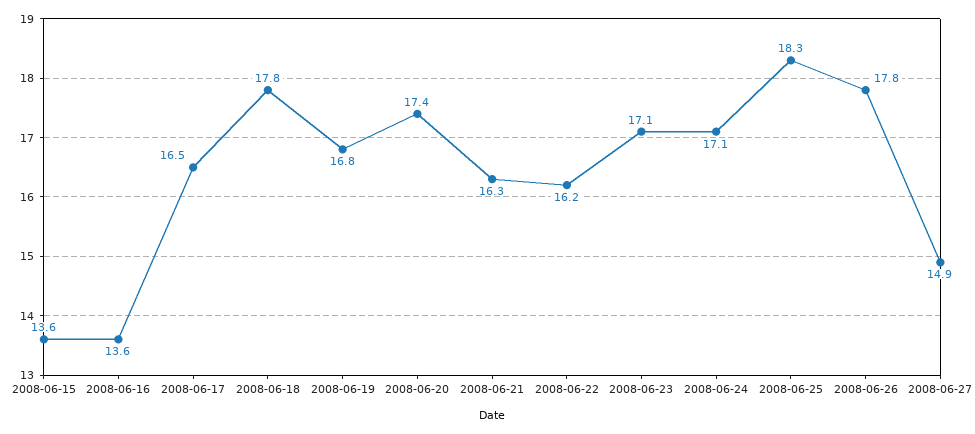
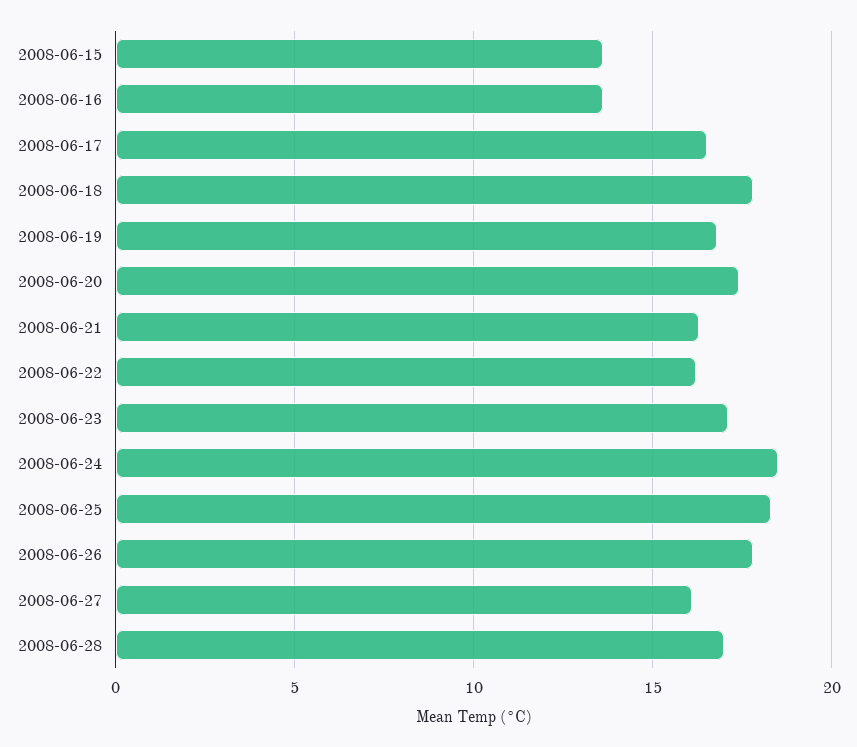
2008-06-24: 17.1 -> 18.5
2008-06-27: 14.9 -> 16
2008-06-28: none -> 17

